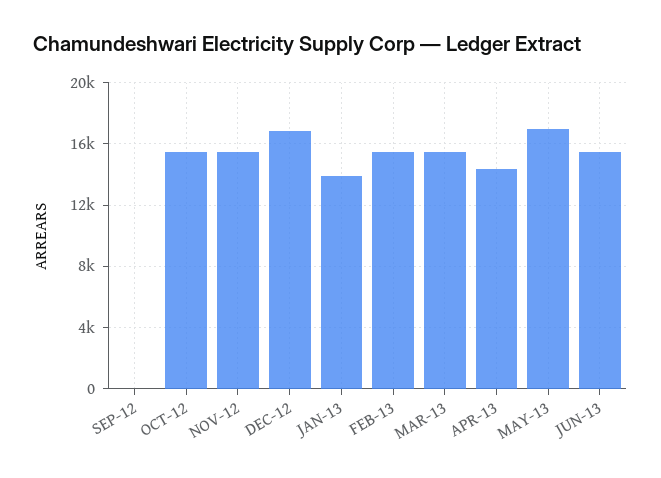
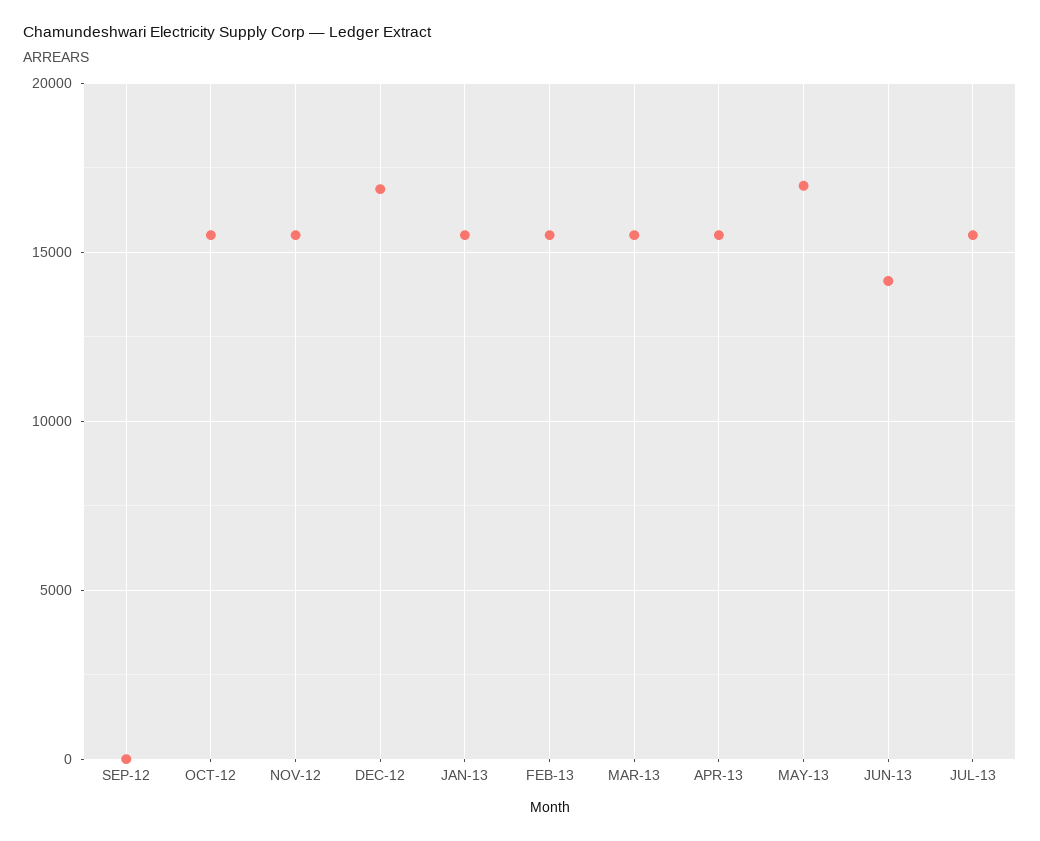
JAN-13: 14000 -> 15500
APR-13: 14500 -> 15500
JUN-13: 15500 -> 14000
JUL-13: none -> 15500

